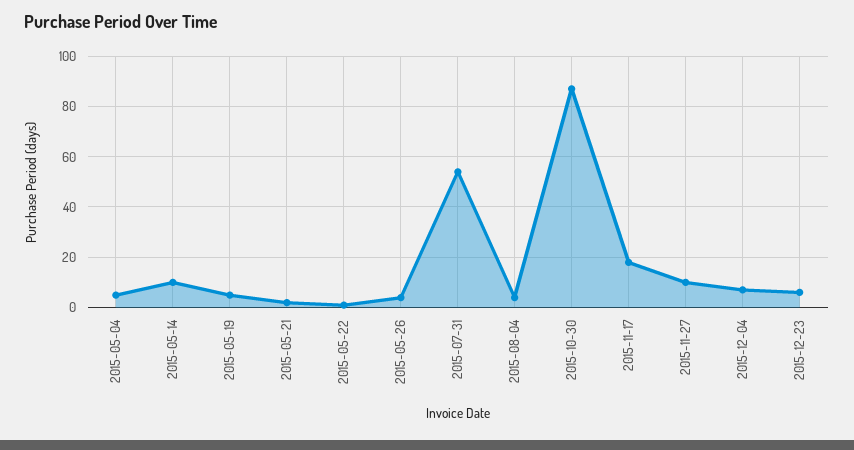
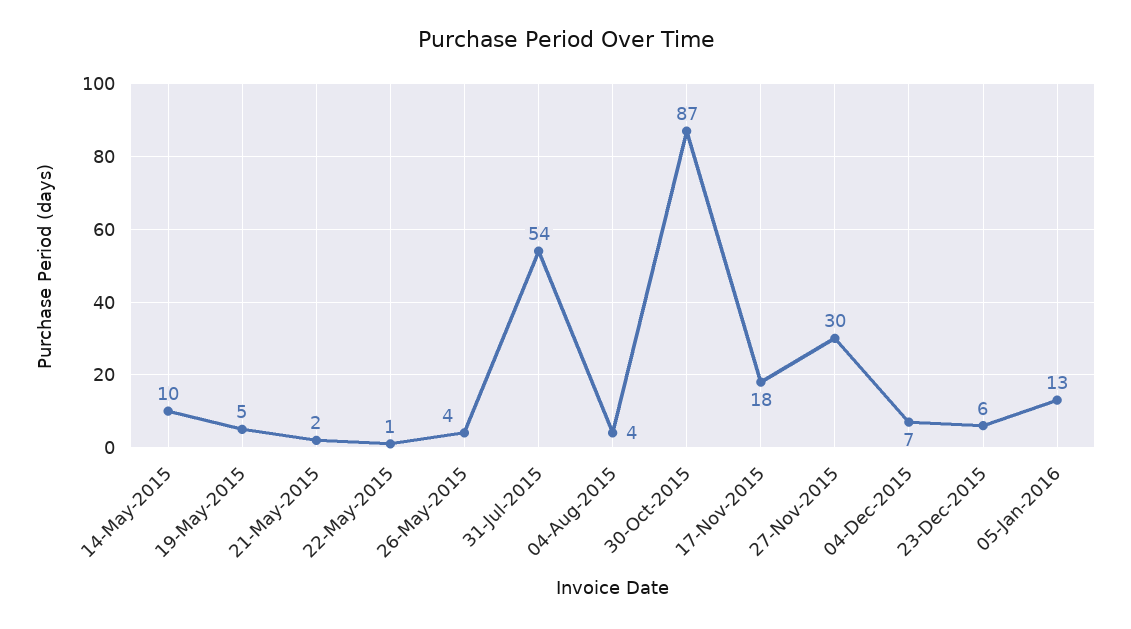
2015-05-04: 5 -> none
2015-11-27: 10 -> 30
05-Jan-2016: none -> 13

